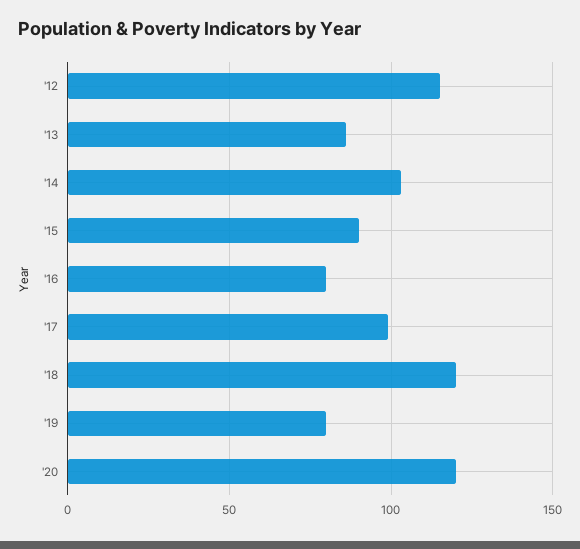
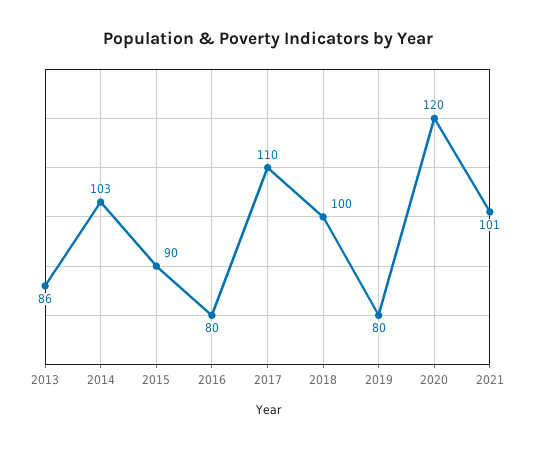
'12: 115 -> none
'17: 100 -> 110
'18: 120 -> 100
2021: none -> 101

